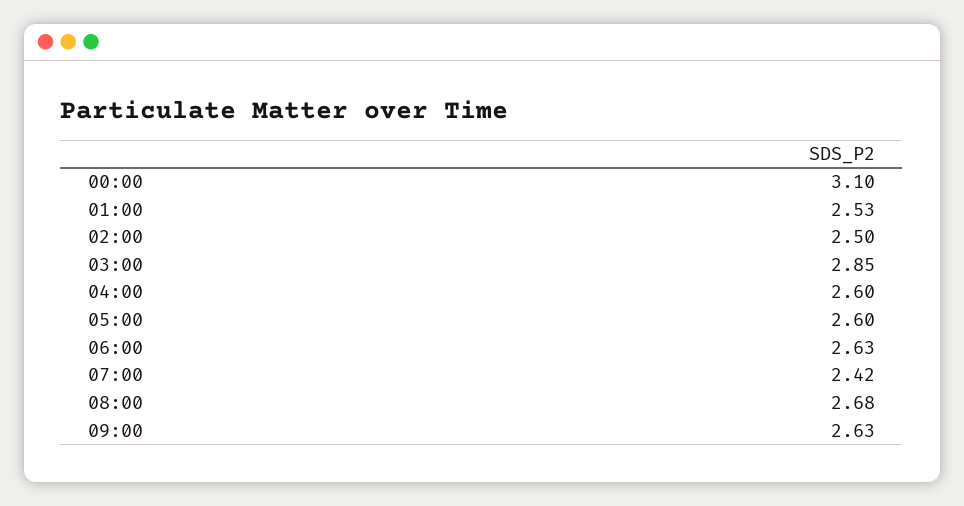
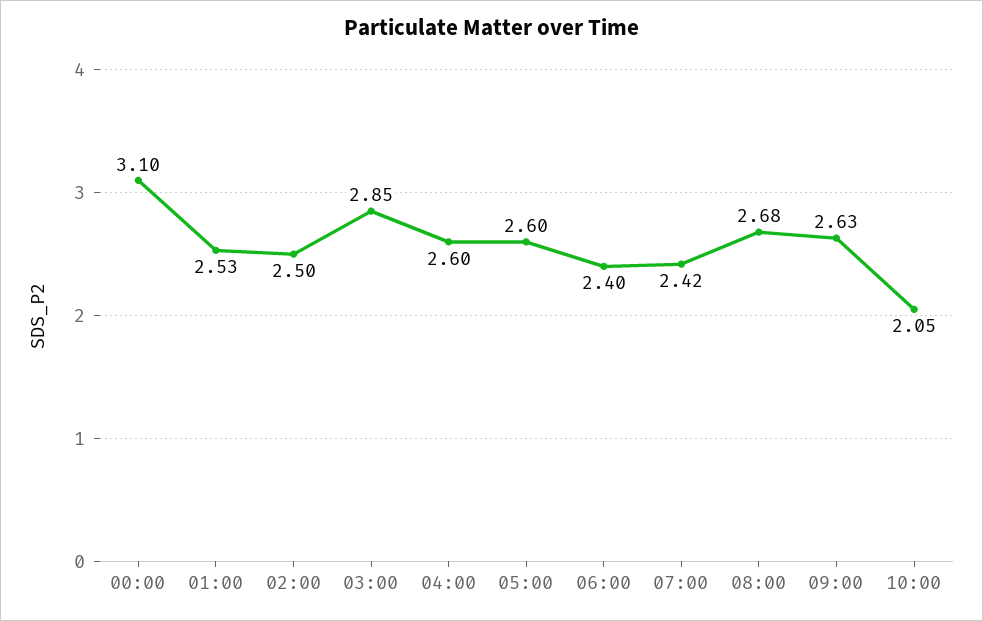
06:00: 2.63 -> 2.4
10:00: none -> 2.05

